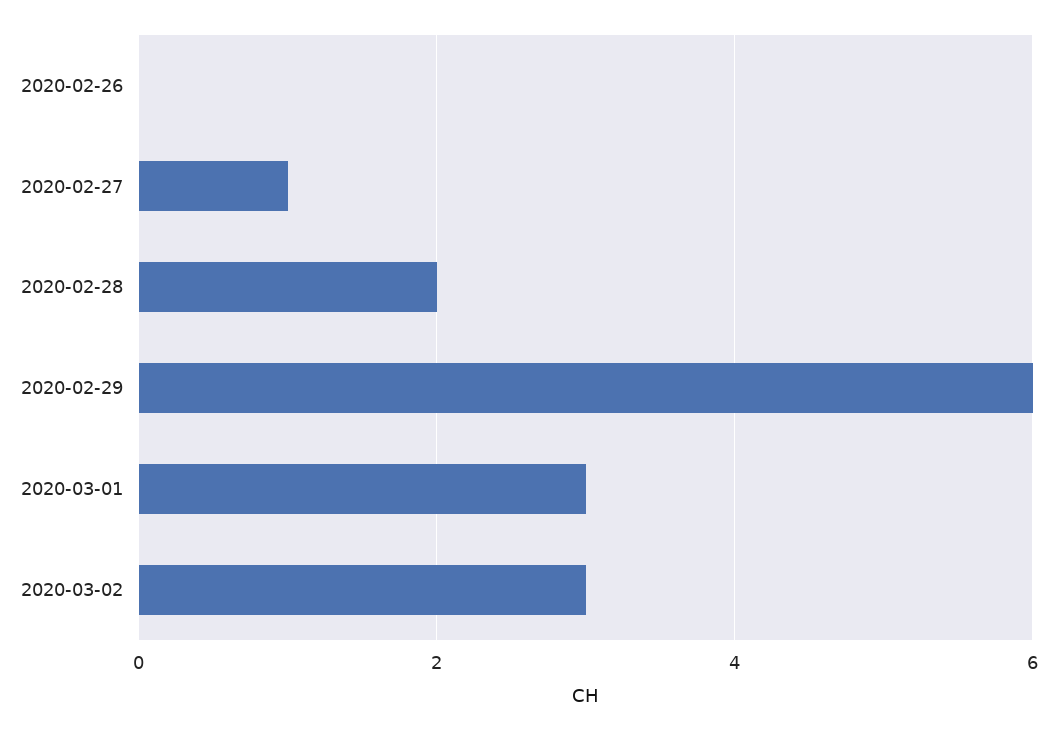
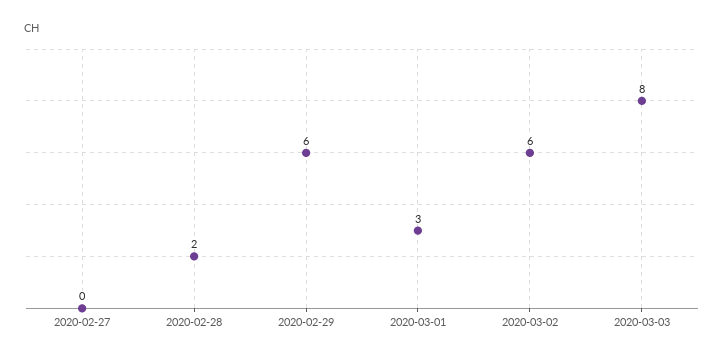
2020-02-26: 0 -> none
2020-02-27: 1 -> 0
2020-03-02: 3 -> 6
2020-03-03: none -> 8

